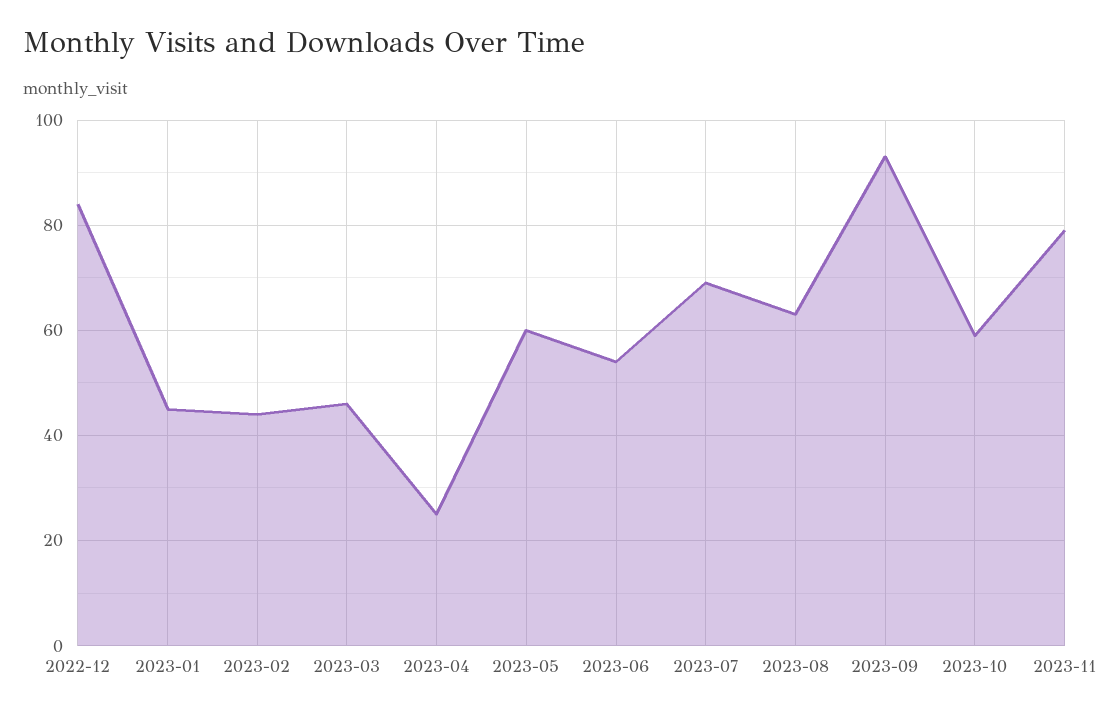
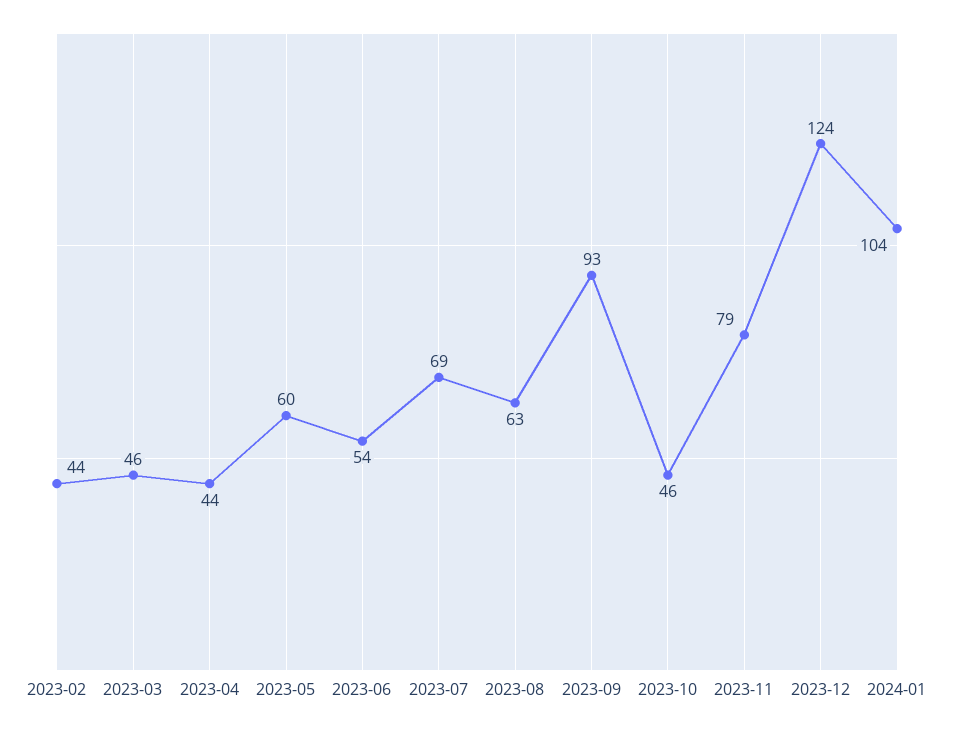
2022-12: 85 -> none
2023-01: 45 -> none
2023-04: 25 -> 44
2023-10: 60 -> 46
2023-12: none -> 124
2024-01: none -> 104

